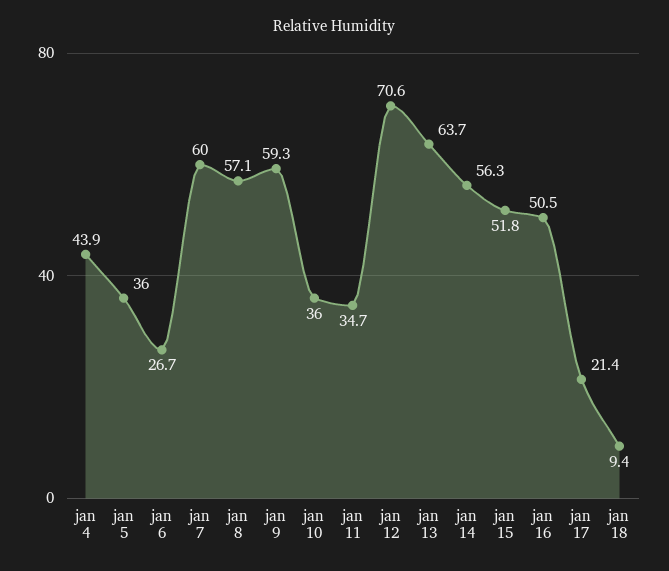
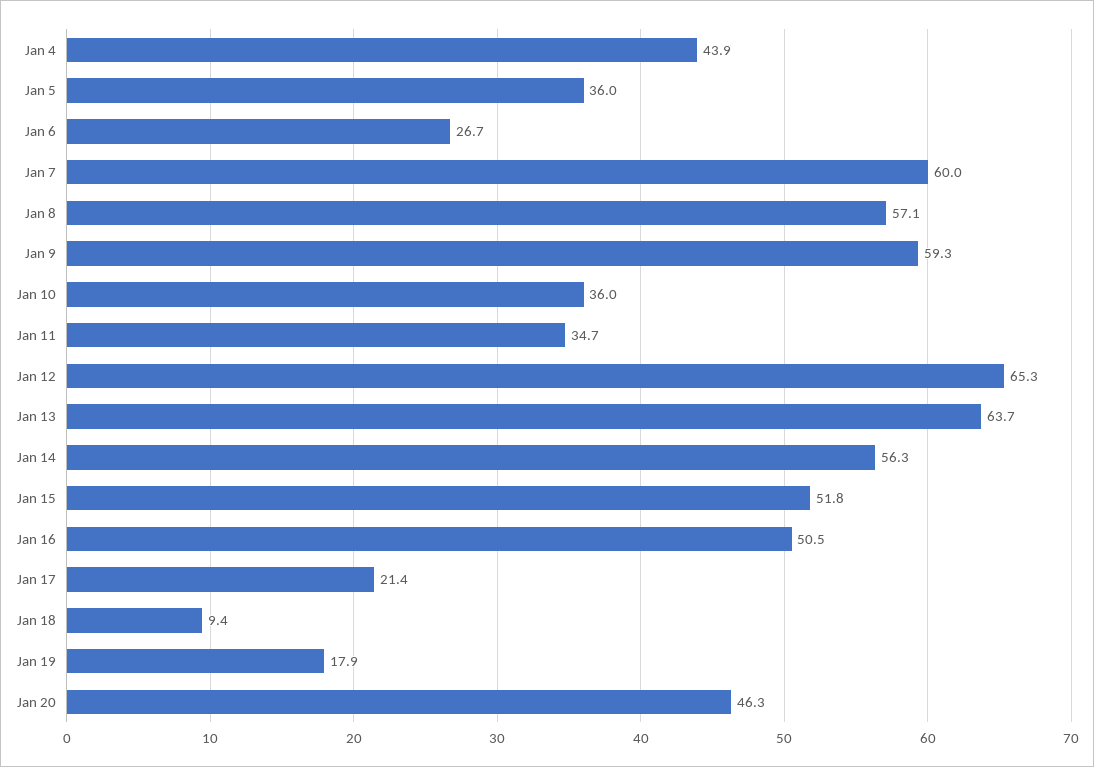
jan 12: 70.6 -> 65.3
Jan 19: none -> 17.9
Jan 20: none -> 46.3

